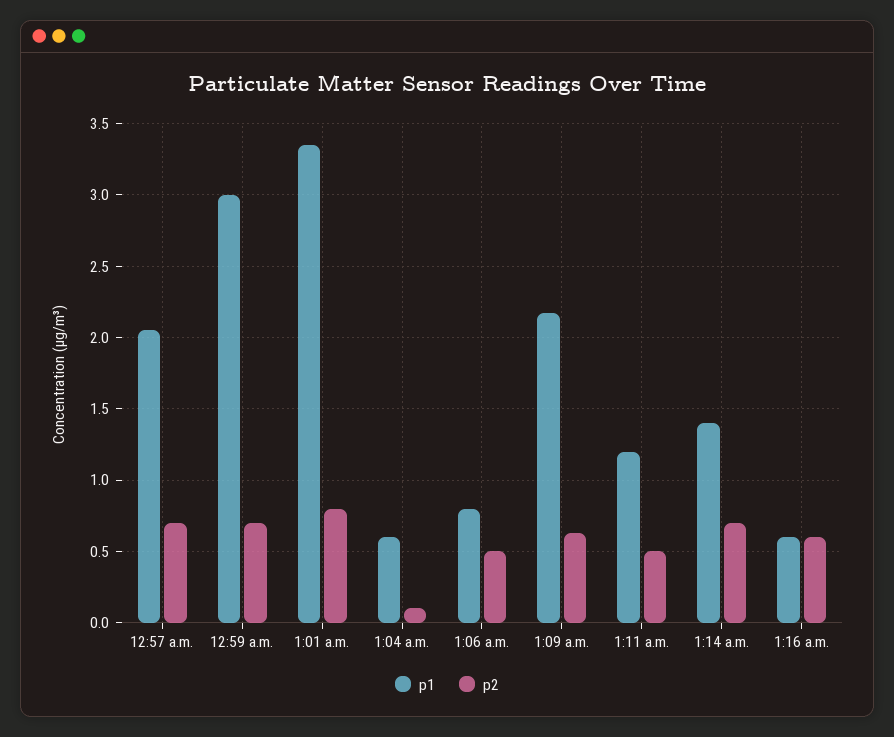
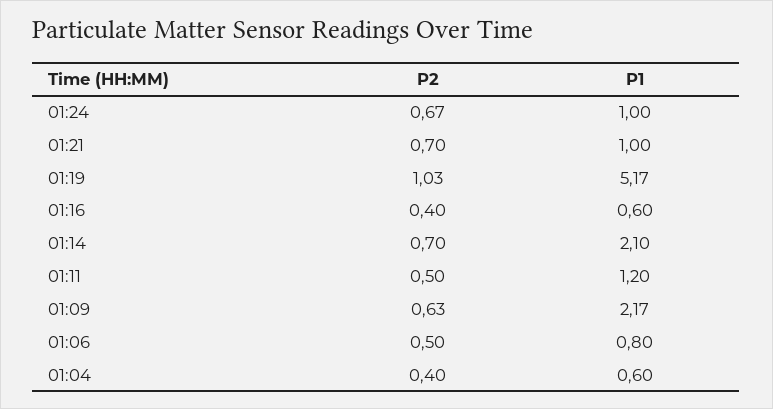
p1, 12:57 a.m.: 2.05 -> none
p2, 12:57 a.m.: 0.7 -> none
p1, 12:59 a.m.: 3 -> none
p2, 12:59 a.m.: 0.7 -> none
p1, 1:01 a.m.: 3.35 -> none
p2, 1:01 a.m.: 0.8 -> none
p2, 1:04 a.m.: 0.1 -> 0.4
p1, 1:14 a.m.: 1.4 -> 2.1
p2, 1:16 a.m.: 0.6 -> 0.4
p2, 01:24: none -> 0.67
p1, 01:24: none -> 1
p2, 01:21: none -> 0.7
p1, 01:21: none -> 1
p2, 01:19: none -> 1.03
p1, 01:19: none -> 5.17

